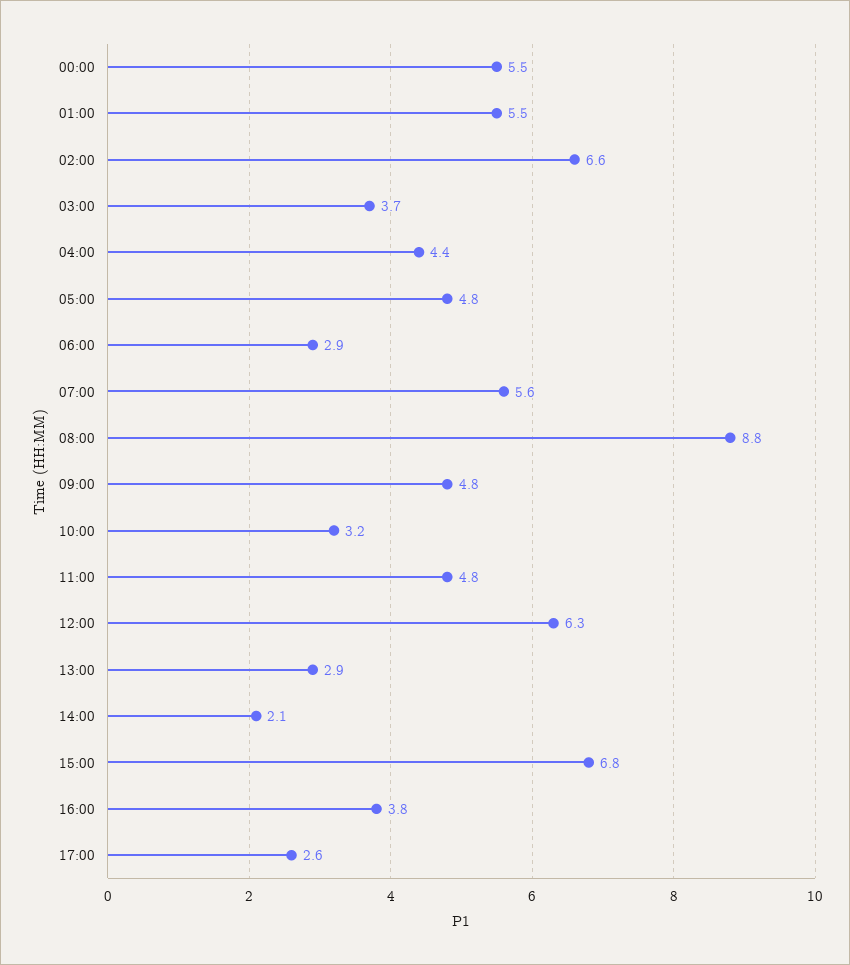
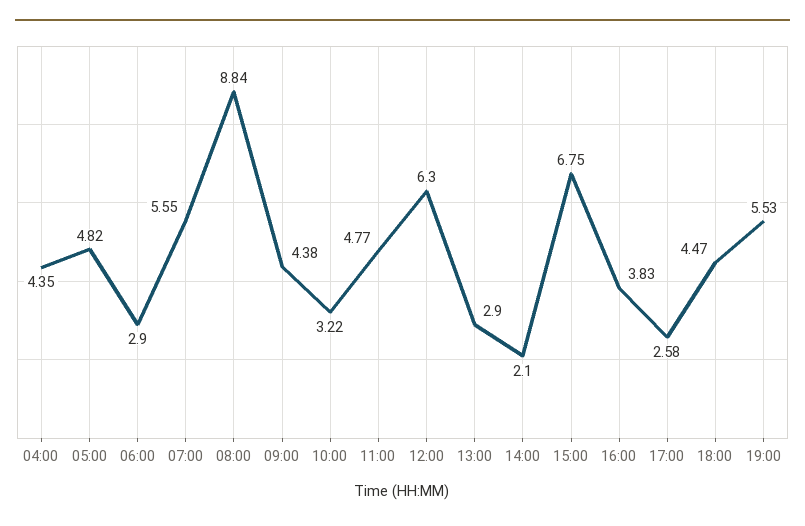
00:00: 5.5 -> none
01:00: 5.5 -> none
02:00: 6.6 -> none
03:00: 3.7 -> none
09:00: 4.8 -> 4.38
18:00: none -> 4.47
19:00: none -> 5.53

